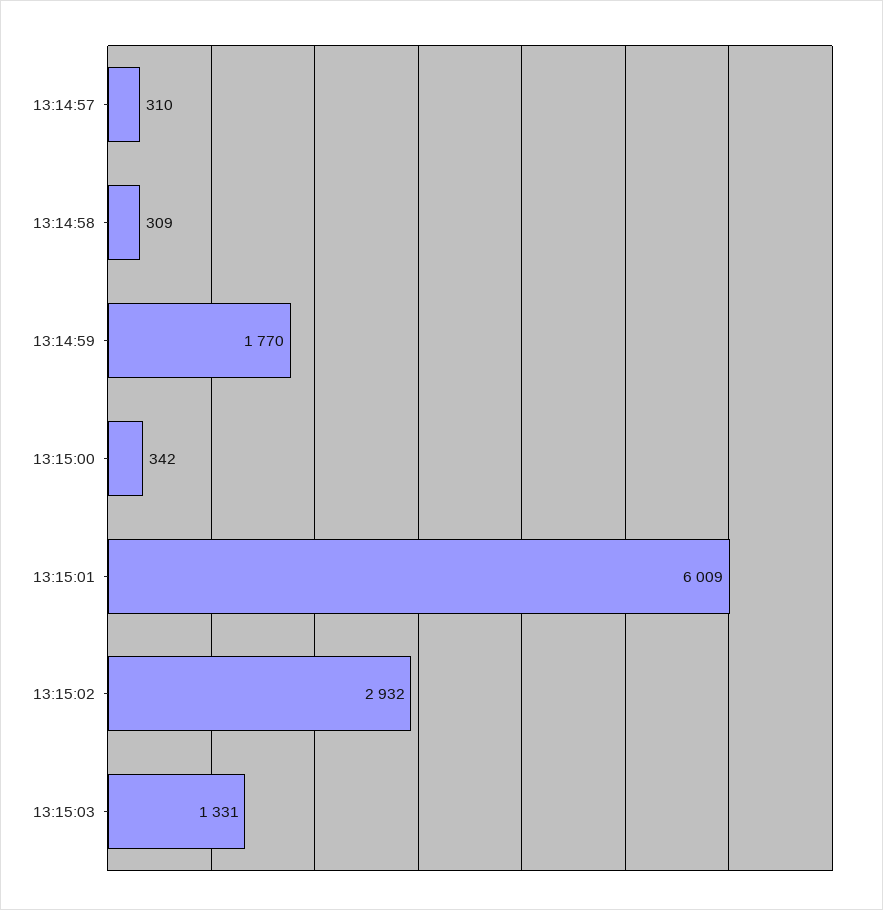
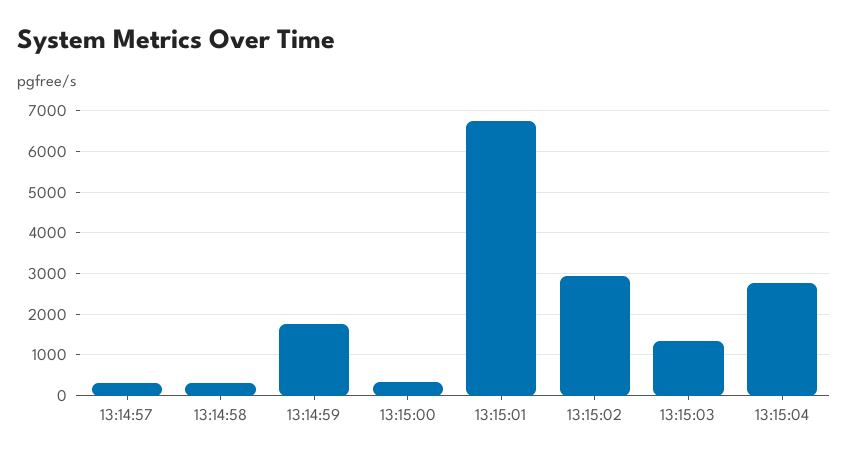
13:15:01: 6009 -> 6800
13:15:04: none -> 2800

